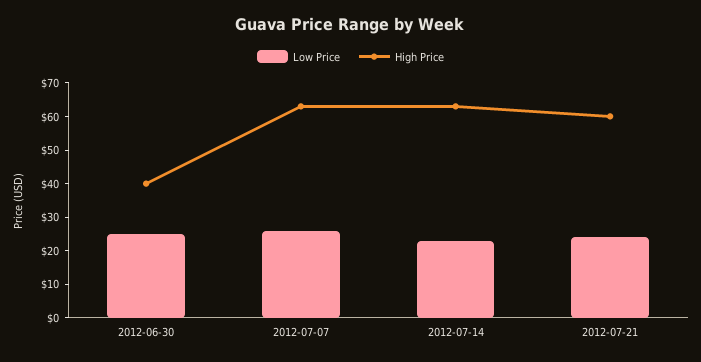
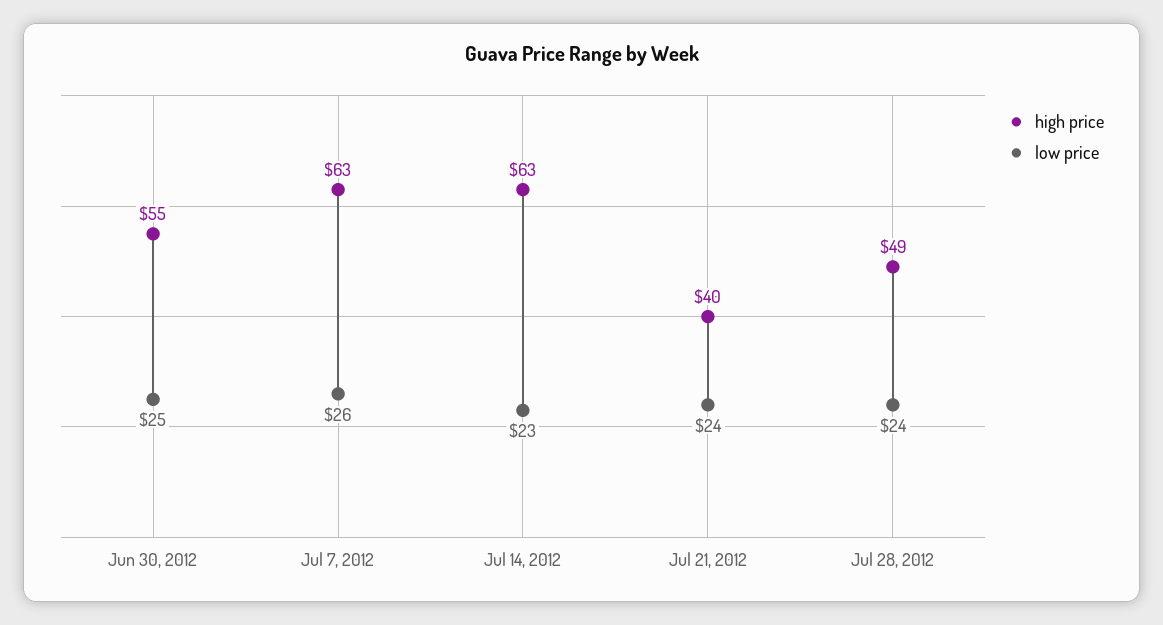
High Price, 2012-06-30: 40 -> 55
High Price, 2012-07-21: 60 -> 40
High Price, Jul 28, 2012: none -> 49
Low Price, Jul 28, 2012: none -> 24

